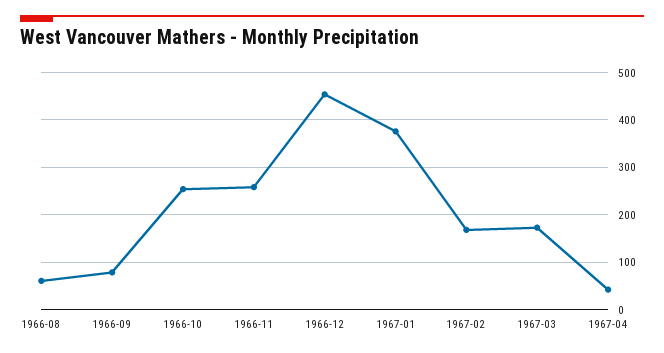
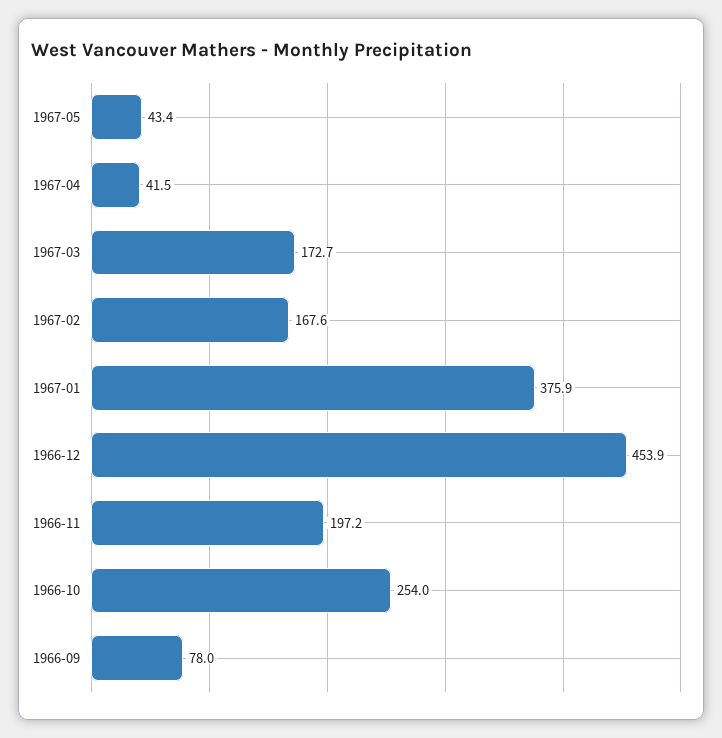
1966-08: 60 -> none
1966-11: 260 -> 197.2
1967-05: none -> 43.4

